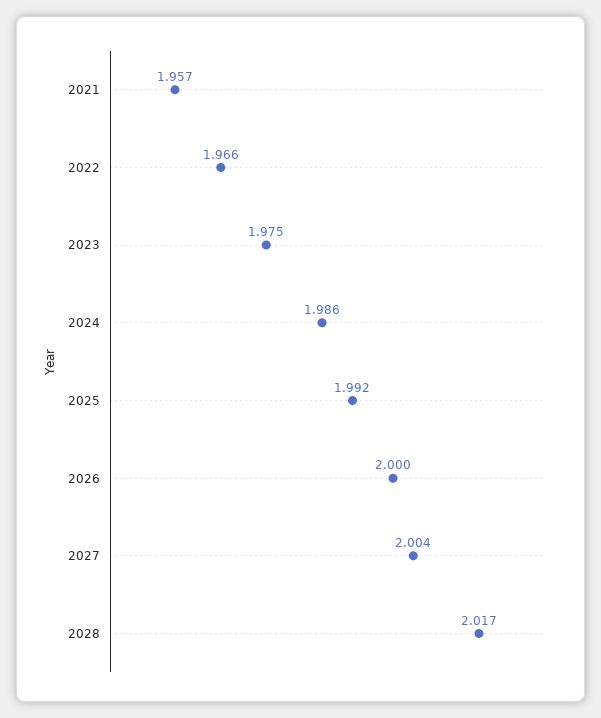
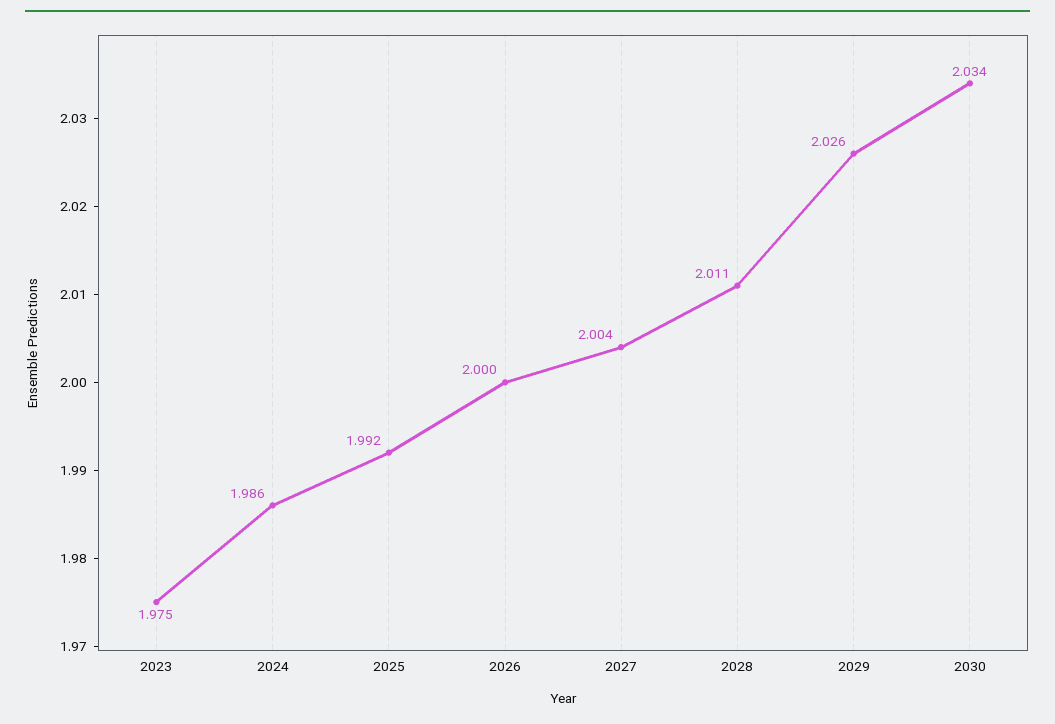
2021: 1.957 -> none
2022: 1.966 -> none
2028: 2.017 -> 2.011
2029: none -> 2.026
2030: none -> 2.034

